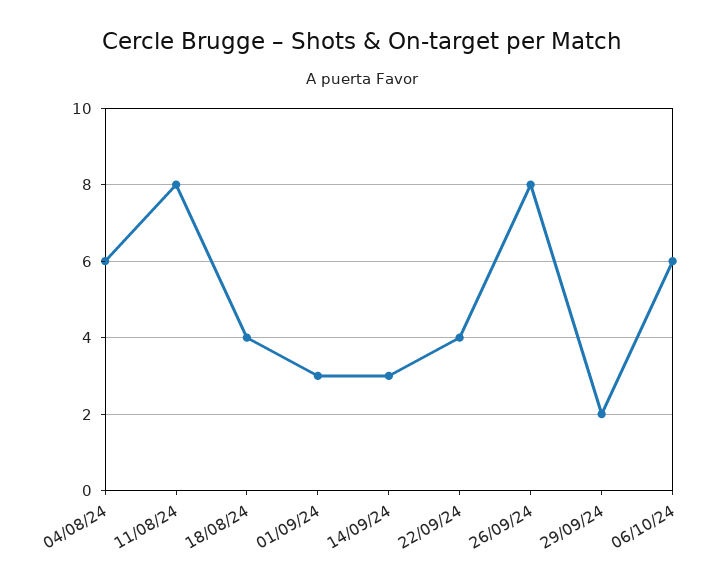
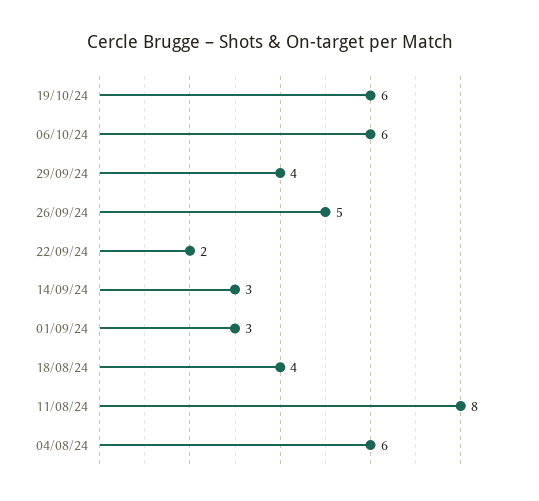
22/09/24: 4 -> 2
26/09/24: 8 -> 5
29/09/24: 2 -> 4
19/10/24: none -> 6

